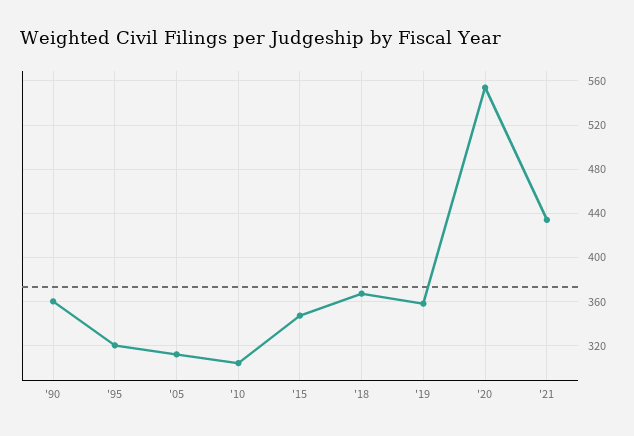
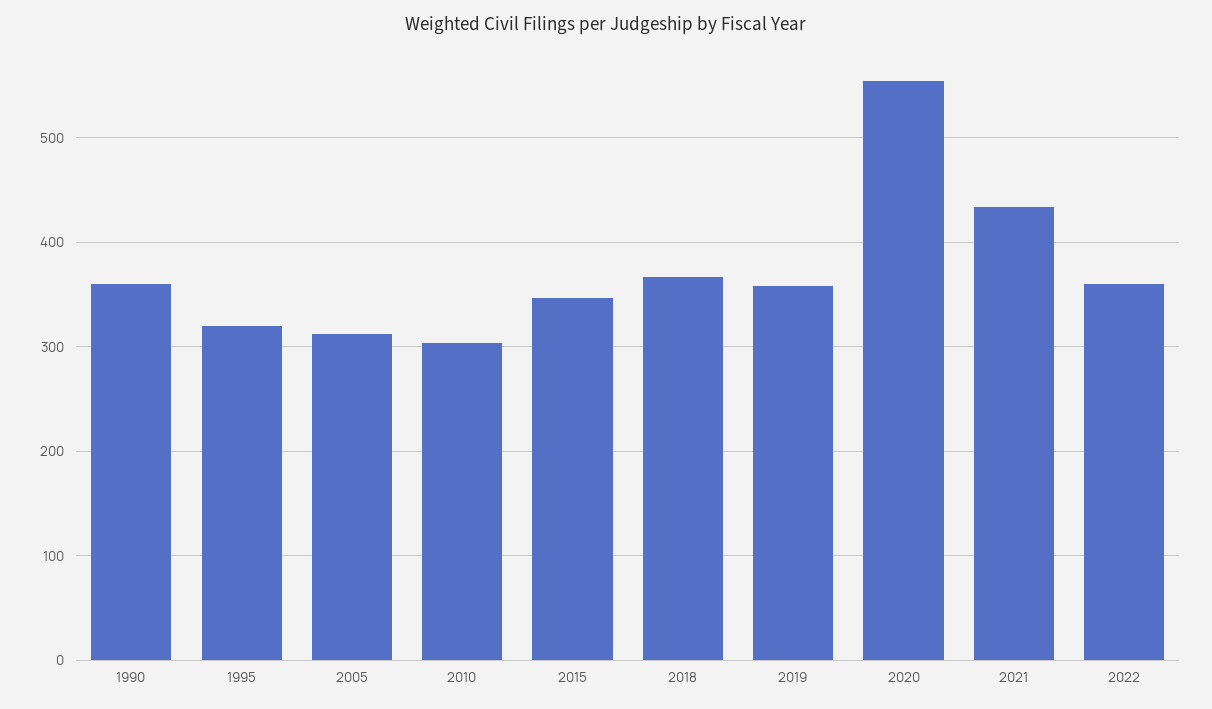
2022: none -> 360

